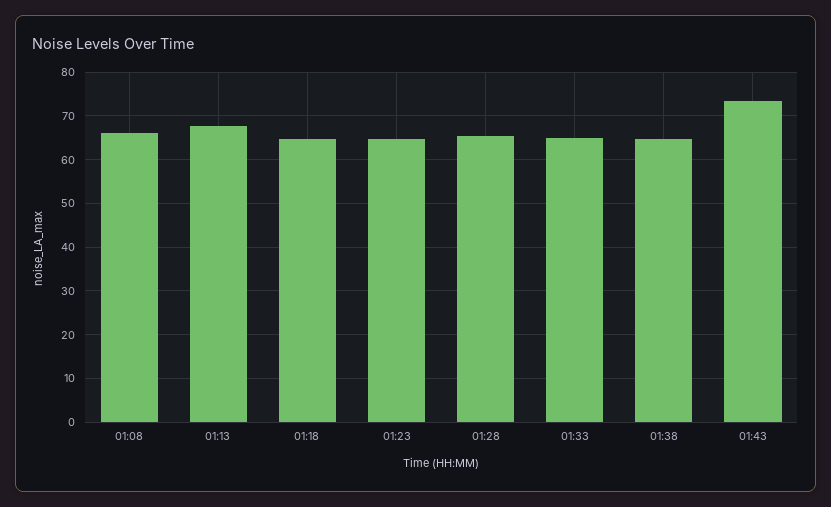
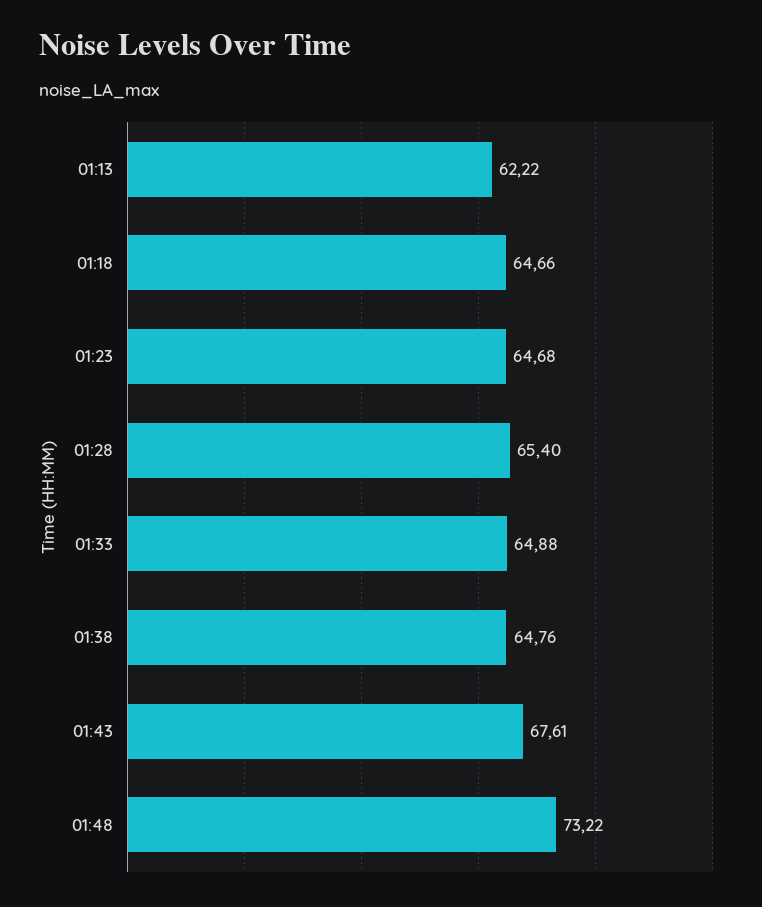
01:08: 66 -> none
01:13: 68 -> 62.22
01:43: 74 -> 67.61
01:48: none -> 73.22

